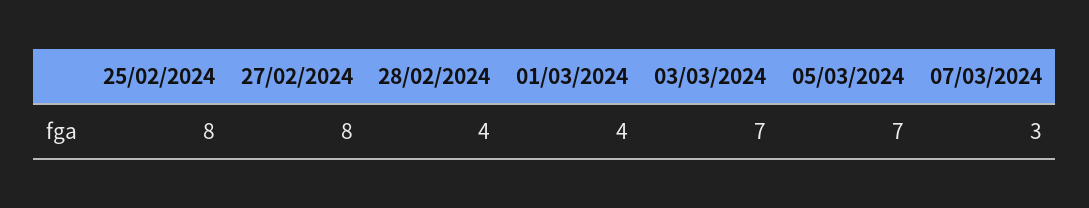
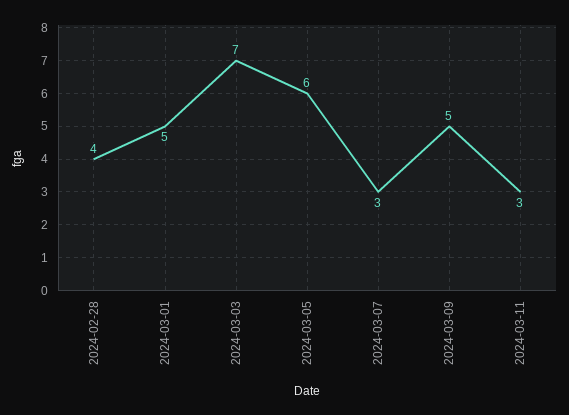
25/02/2024: 8 -> none
27/02/2024: 8 -> none
01/03/2024: 4 -> 5
05/03/2024: 7 -> 6
2024-03-09: none -> 5
2024-03-11: none -> 3

